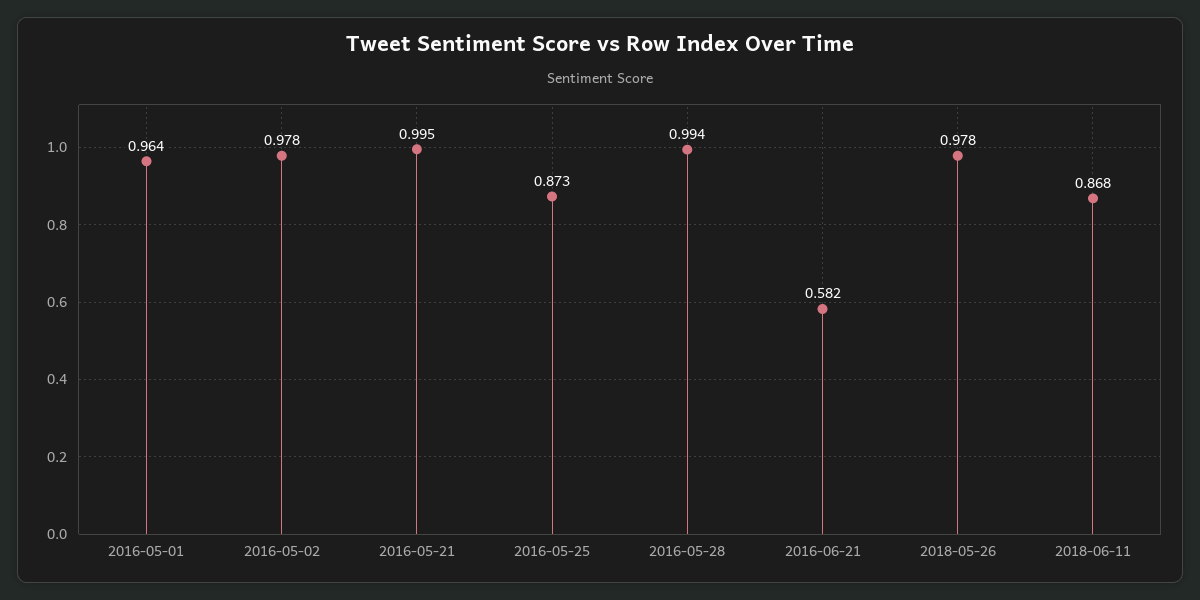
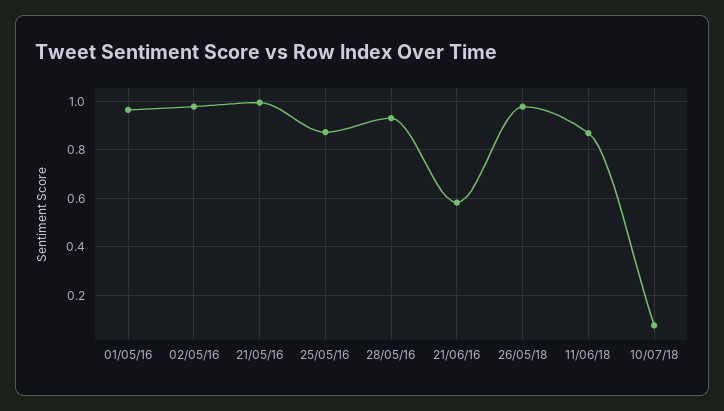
2016-05-28: 0.994 -> 0.925
10/07/18: none -> 0.075

